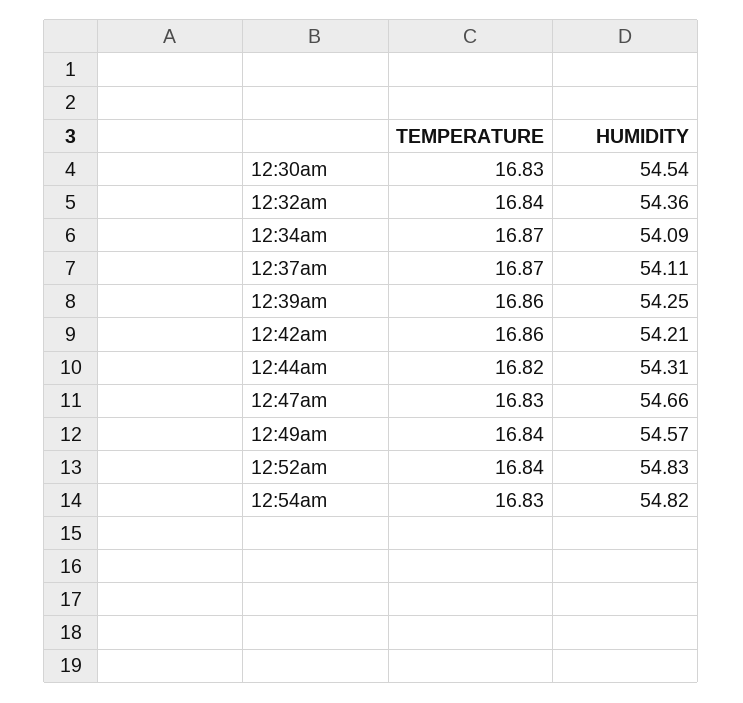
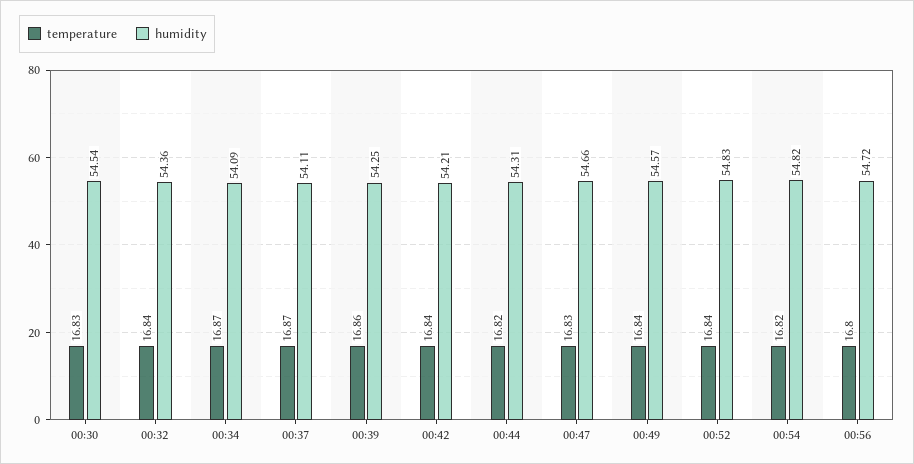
TEMPERATURE, 12:42am: 16.86 -> 16.84
TEMPERATURE, 12:54am: 16.83 -> 16.82
TEMPERATURE, 00:56: none -> 16.8
HUMIDITY, 00:56: none -> 54.72

